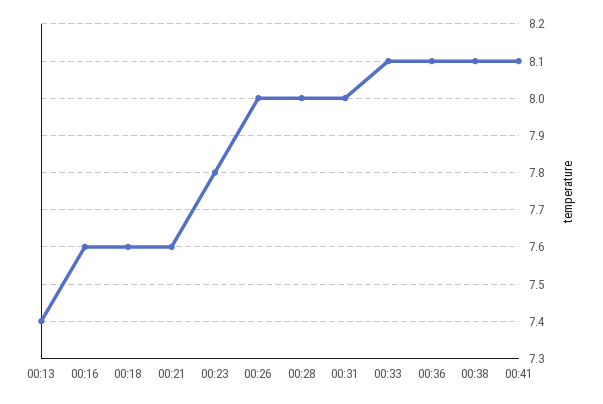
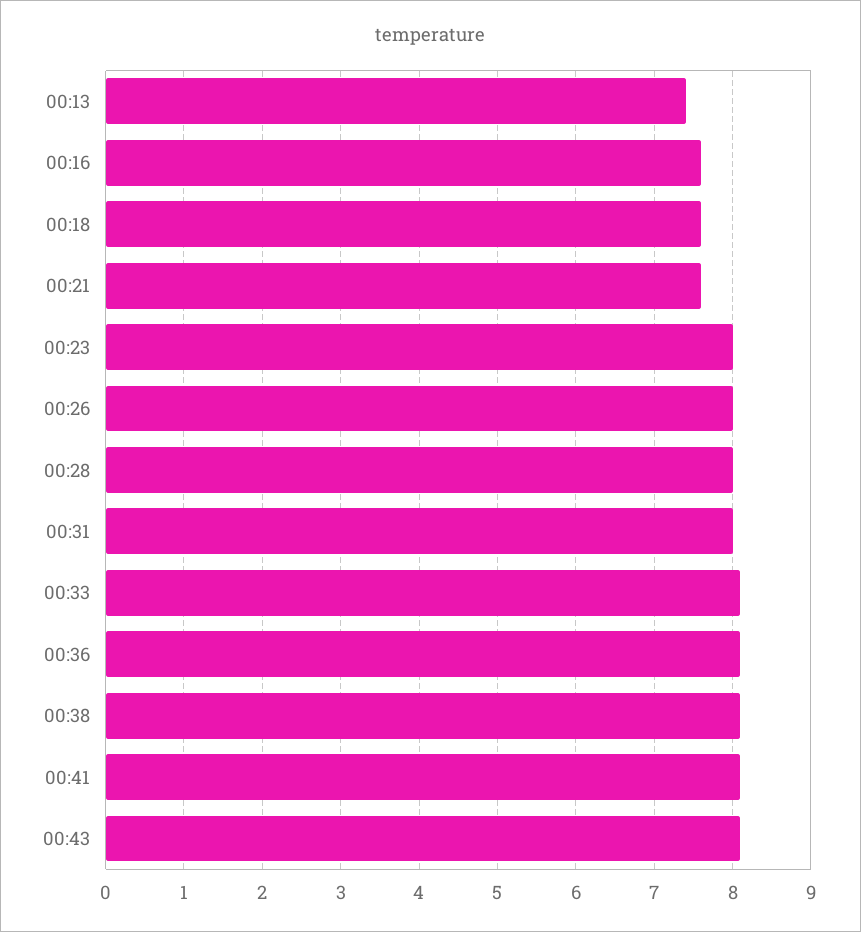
00:23: 7.8 -> 8
00:43: none -> 8.1

